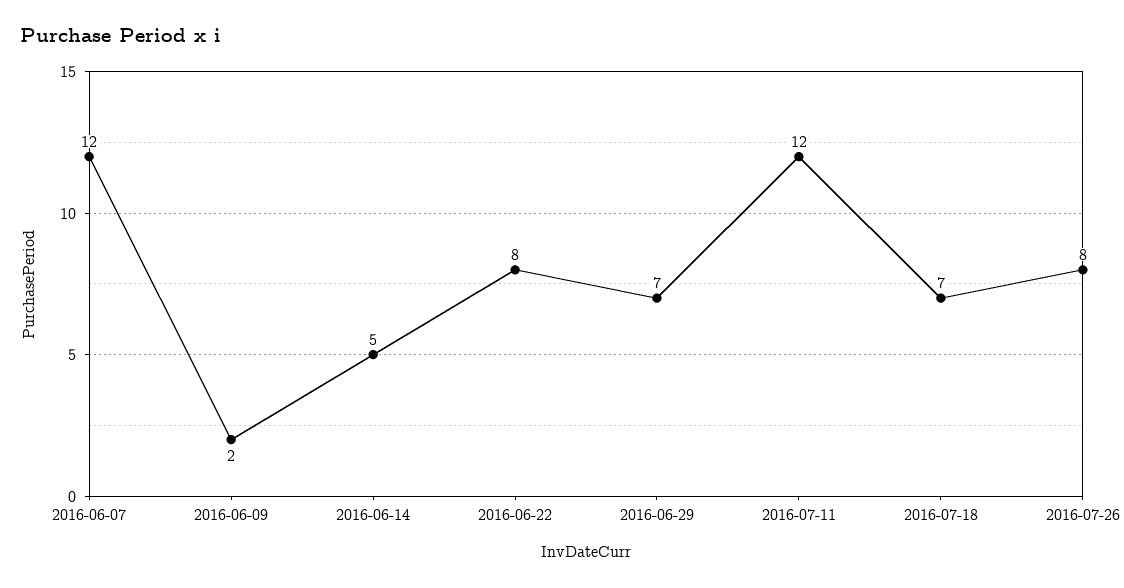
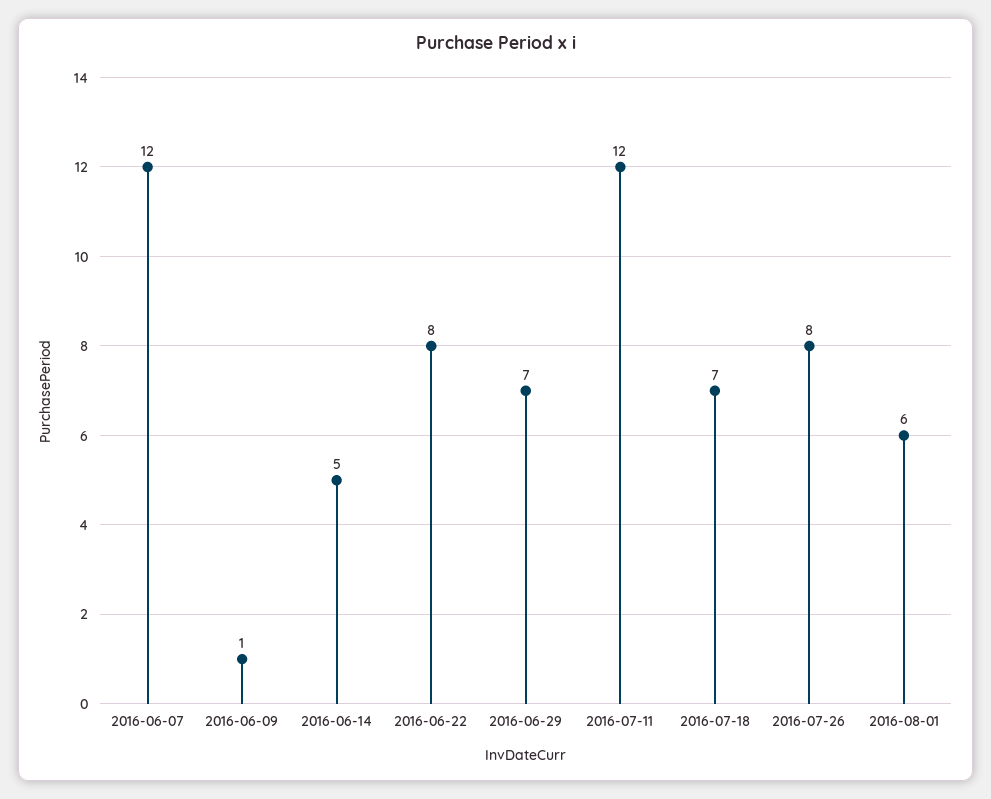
2016-06-09: 2 -> 1
2016-08-01: none -> 6

